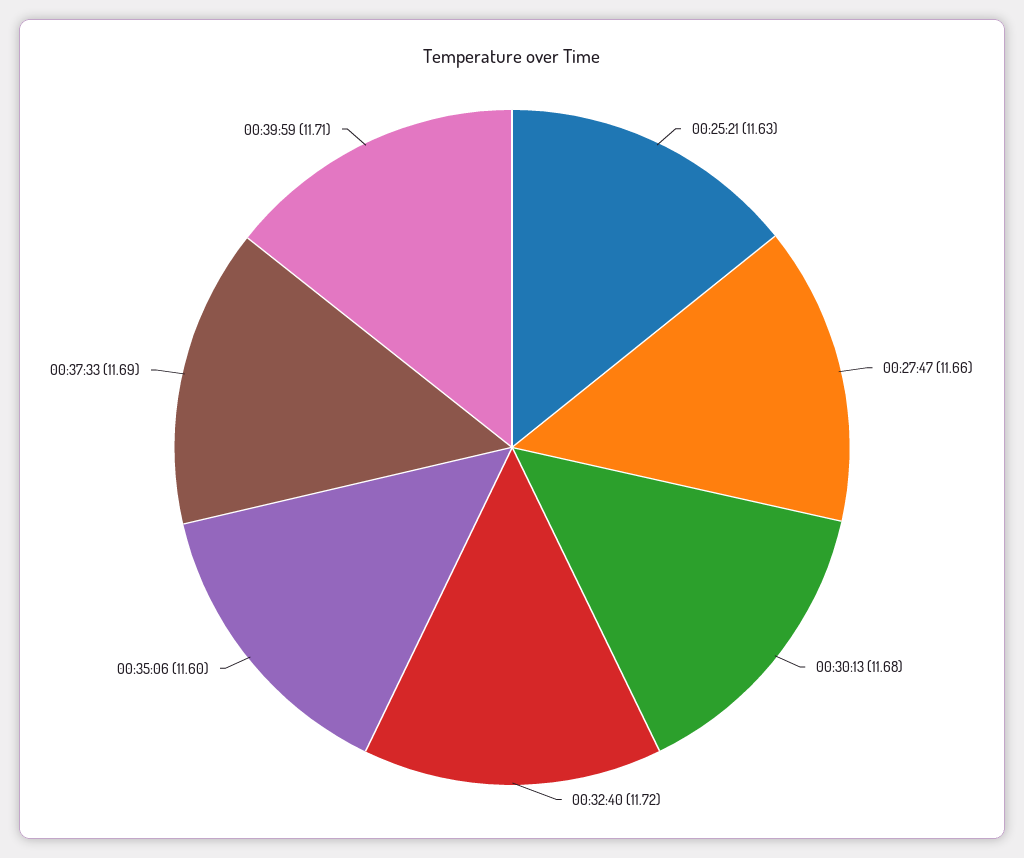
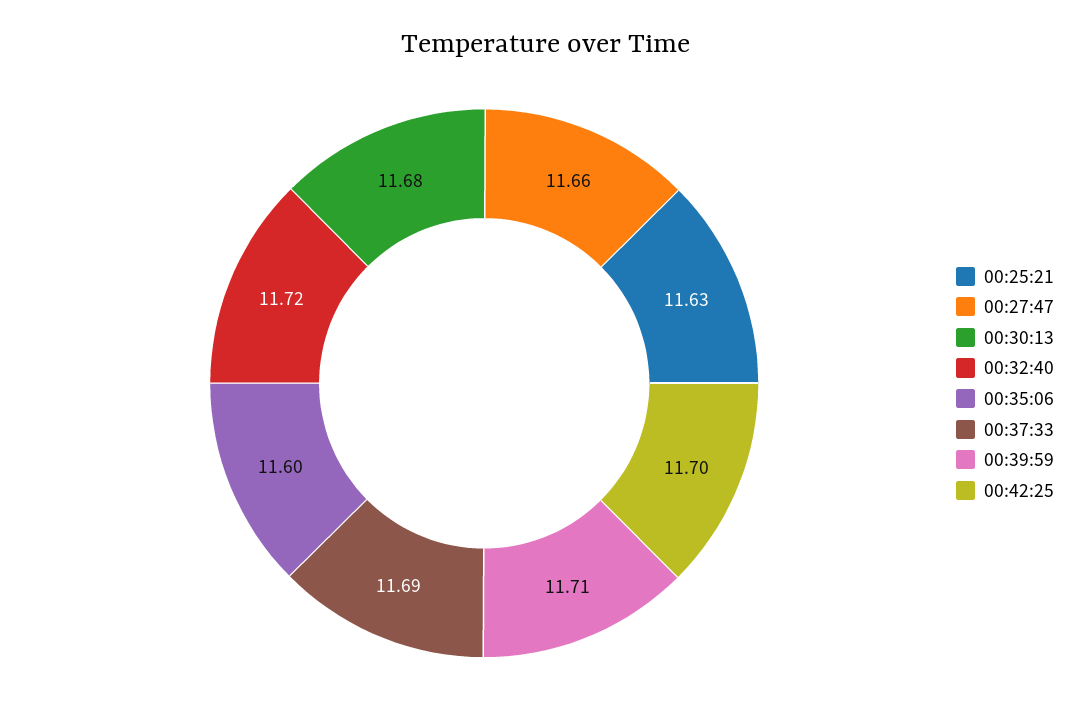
00:42:25: none -> 11.7

